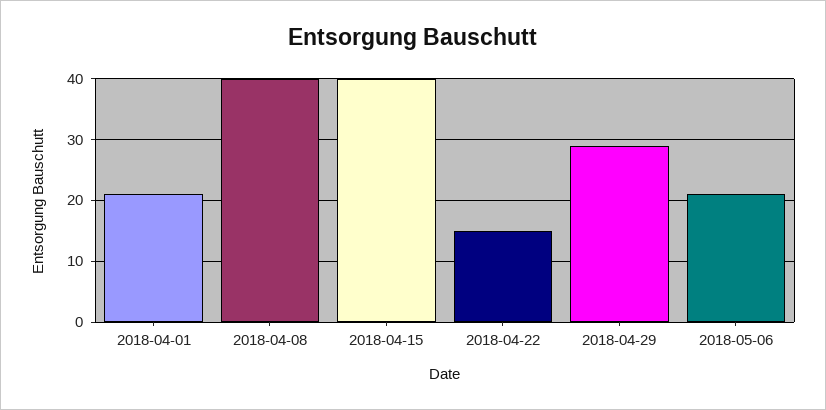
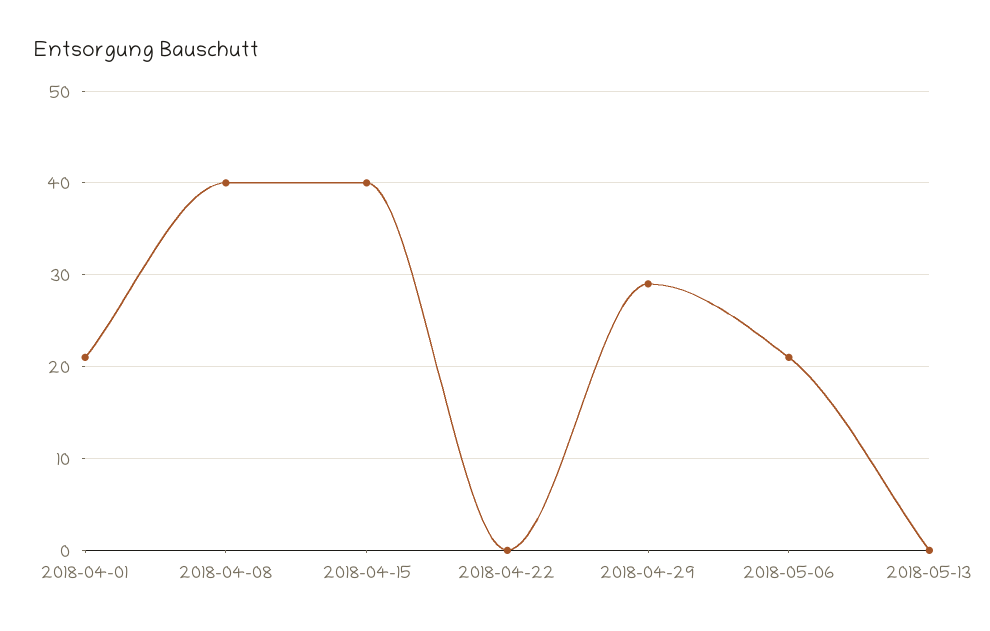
2018-04-22: 15 -> 0
2018-05-13: none -> 0

